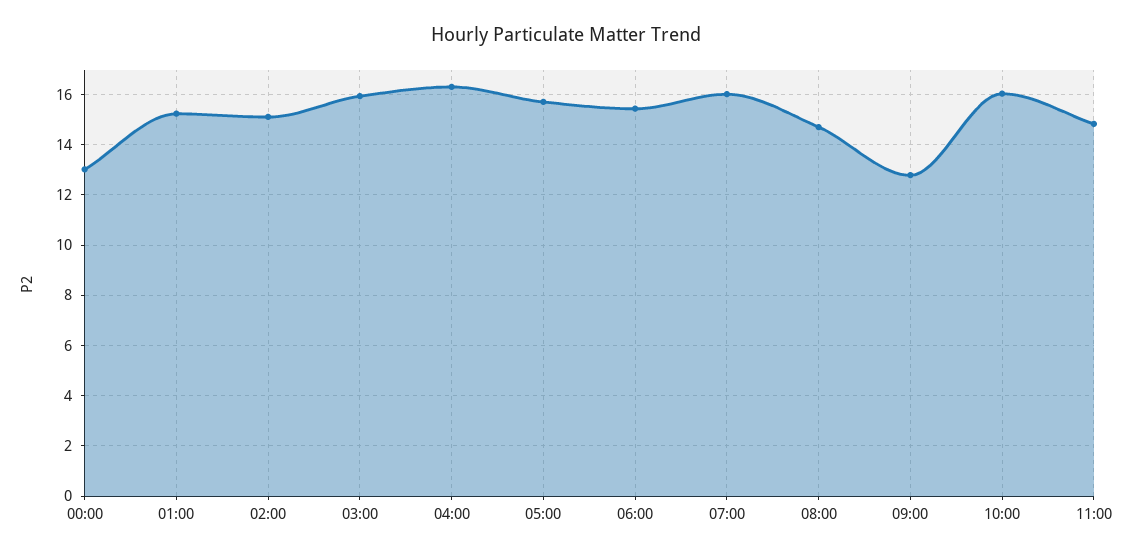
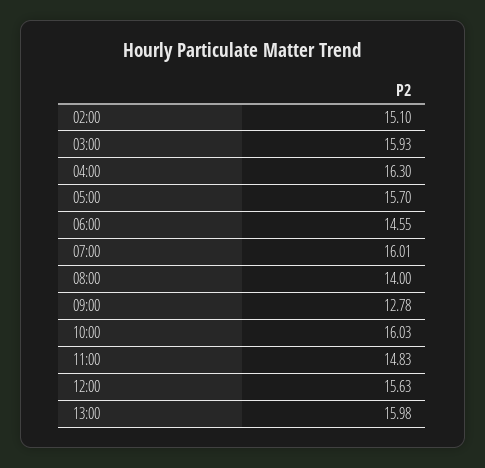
00:00: 13 -> none
01:00: 15.25 -> none
06:00: 15.5 -> 14.55
08:00: 14.75 -> 14
12:00: none -> 15.63
13:00: none -> 15.98

